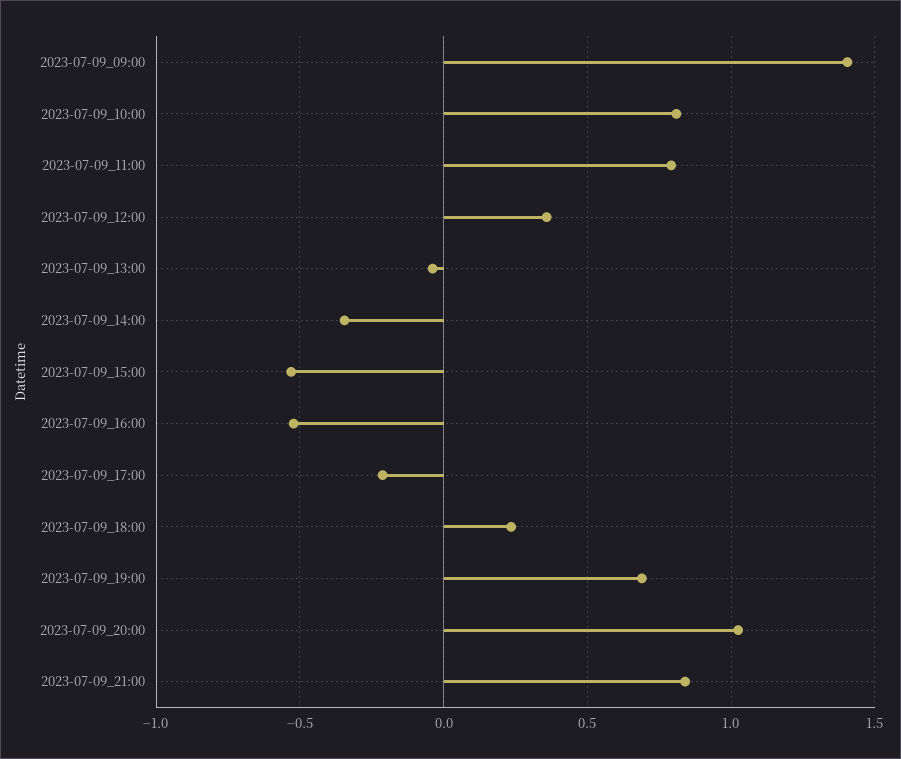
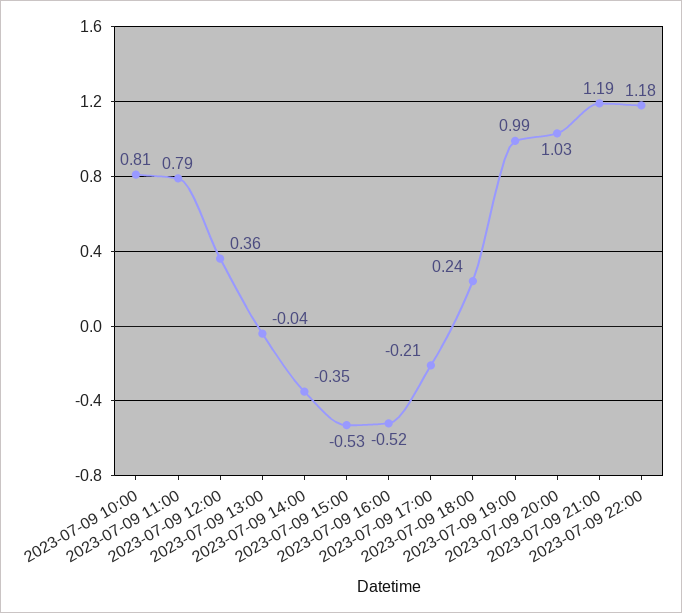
2023-07-09_09:00: 1.4 -> none
2023-07-09_19:00: 0.7 -> 0.99
2023-07-09_21:00: 0.85 -> 1.19
2023-07-09 22:00: none -> 1.18

